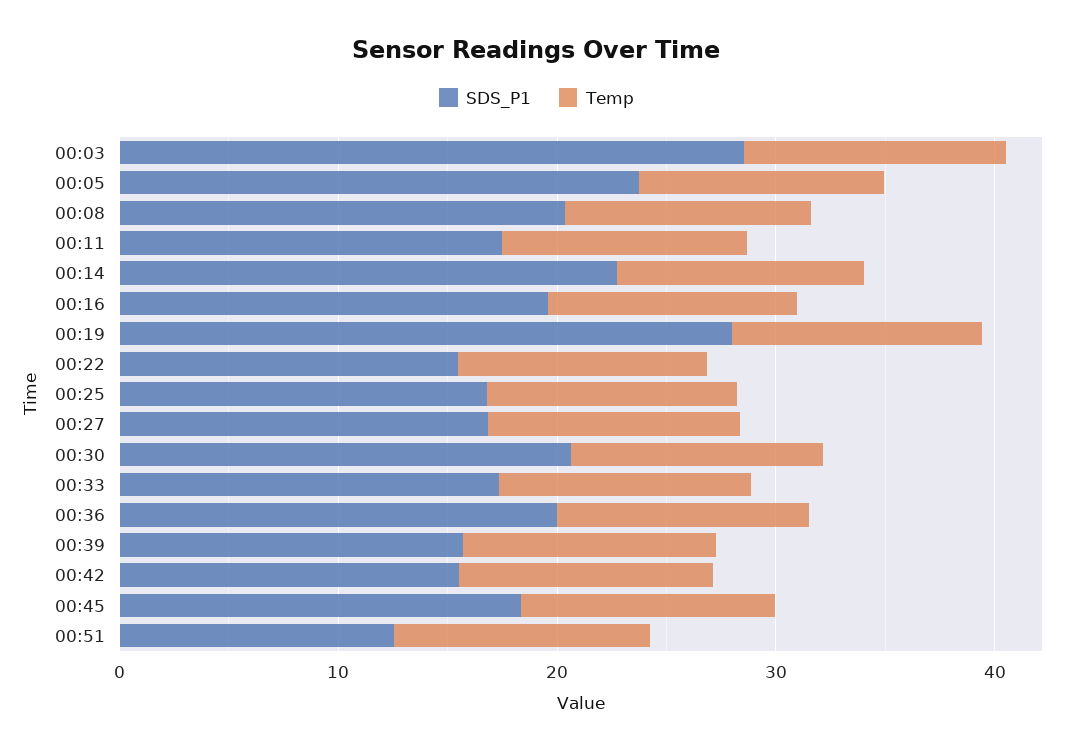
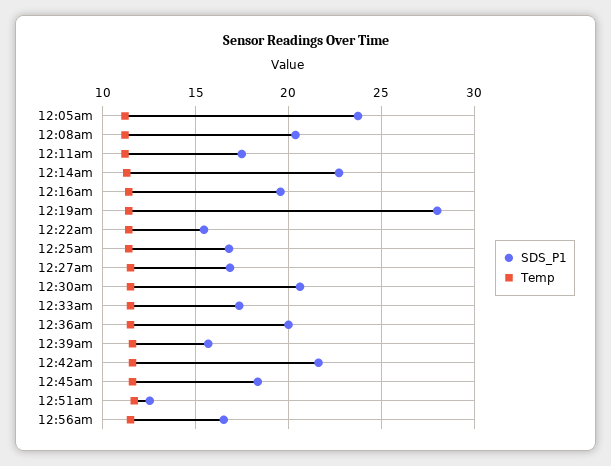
SDS_P1, 00:03: 28 -> none
Temp, 00:03: 12 -> none
SDS_P1, 00:42: 16 -> 21.5
SDS_P1, 12:56am: none -> 16.5
Temp, 12:56am: none -> 11.5

